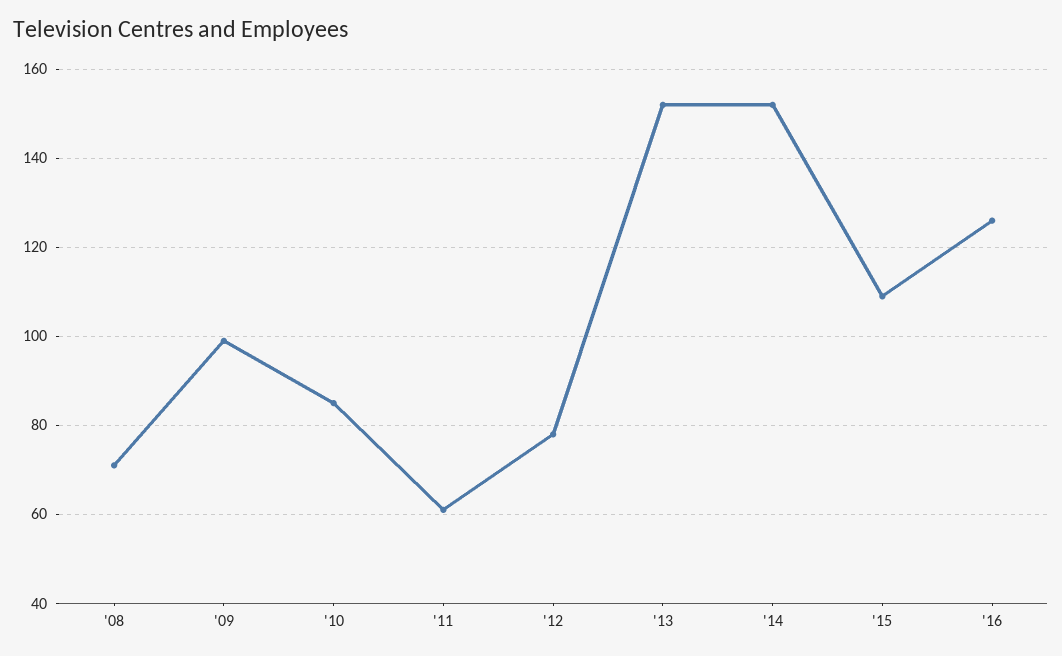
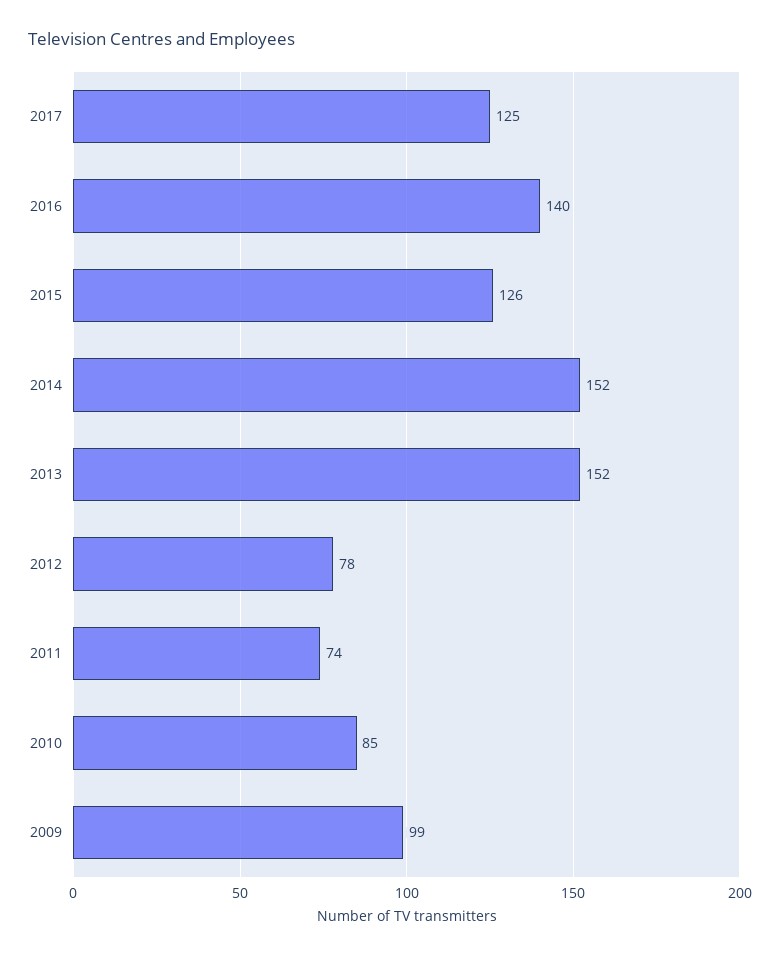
'08: 70 -> none
'11: 60 -> 74
'15: 110 -> 126
'16: 125 -> 140
2017: none -> 125

